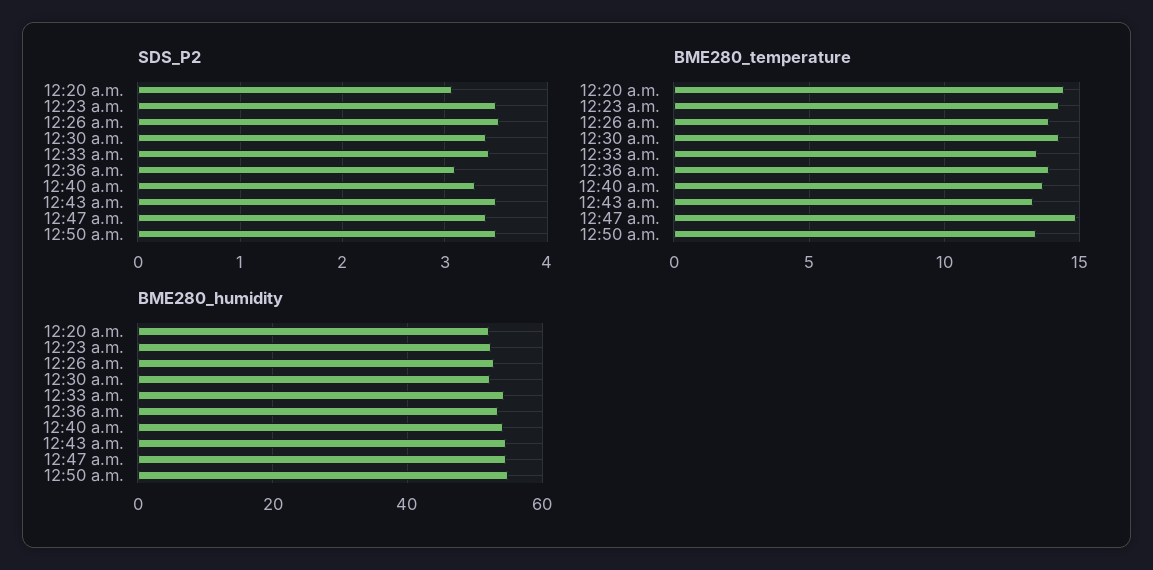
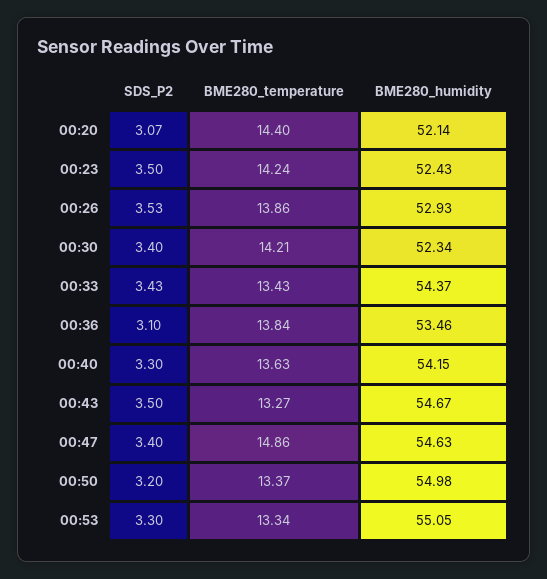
SDS_P2, 12:50 a.m.: 3.5 -> 3.2
SDS_P2, 00:53: none -> 3.3
BME280_temperature, 00:53: none -> 13.34
BME280_humidity, 00:53: none -> 55.05

